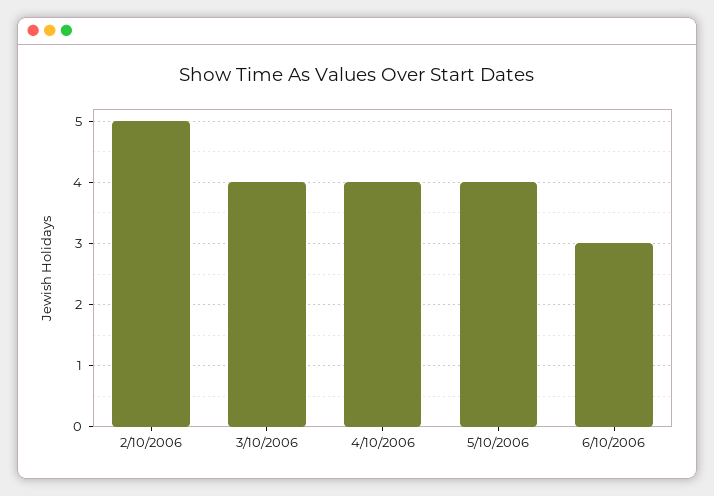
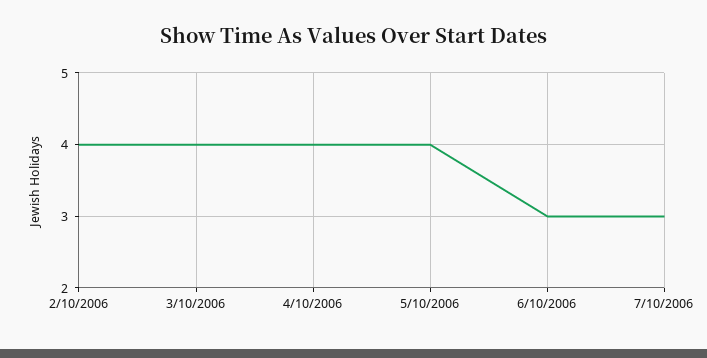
2/10/2006: 5 -> 4
7/10/2006: none -> 3

